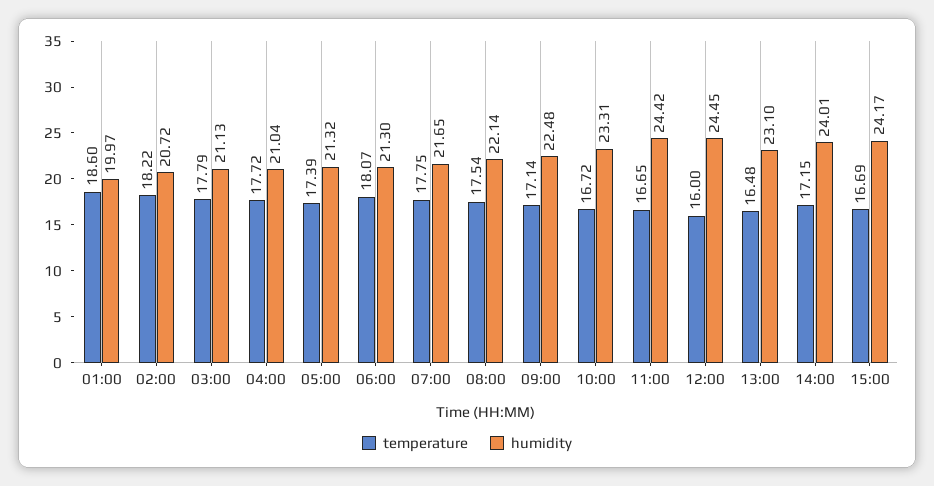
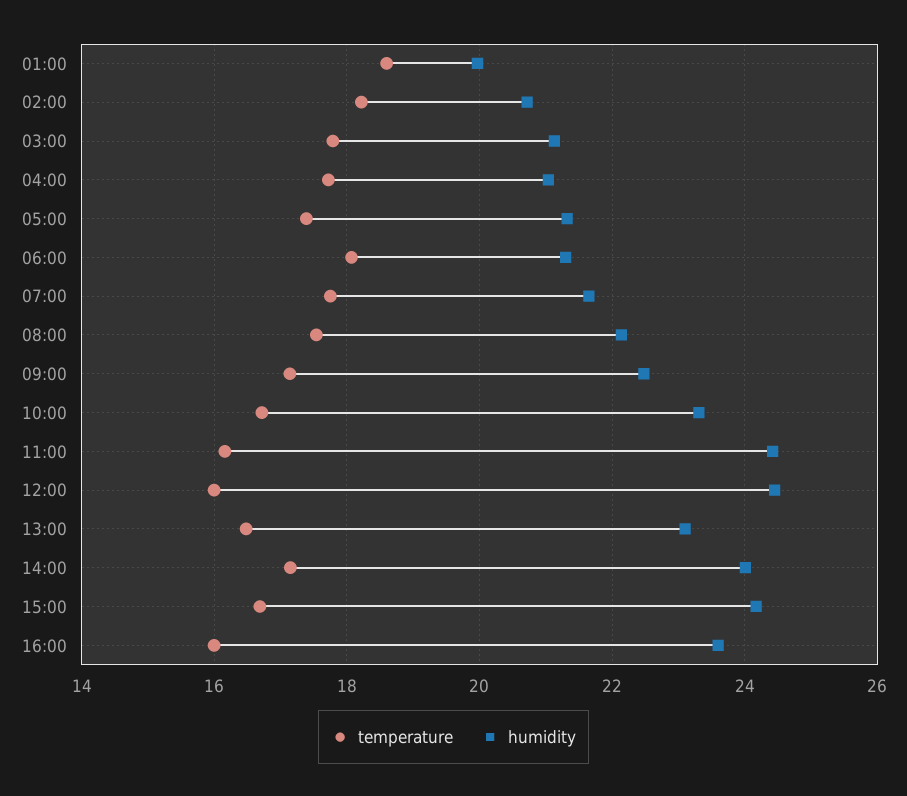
temperature, 11:00: 16.65 -> 16.2
temperature, 16:00: none -> 16
humidity, 16:00: none -> 23.6

